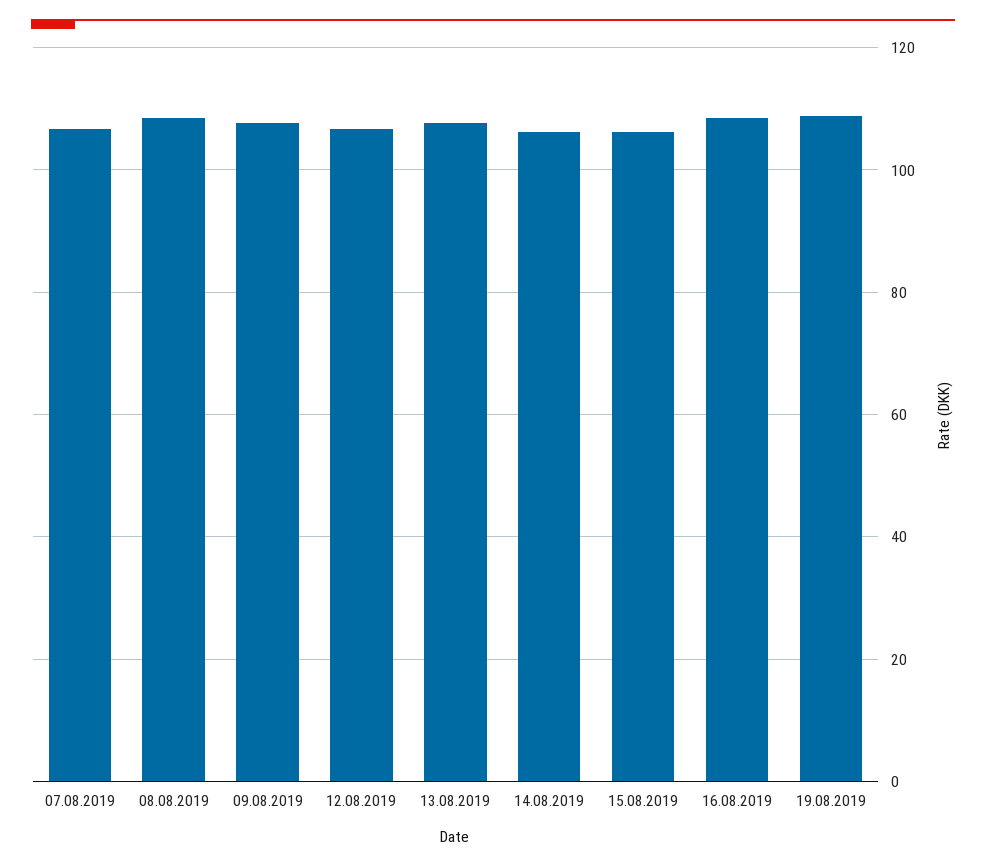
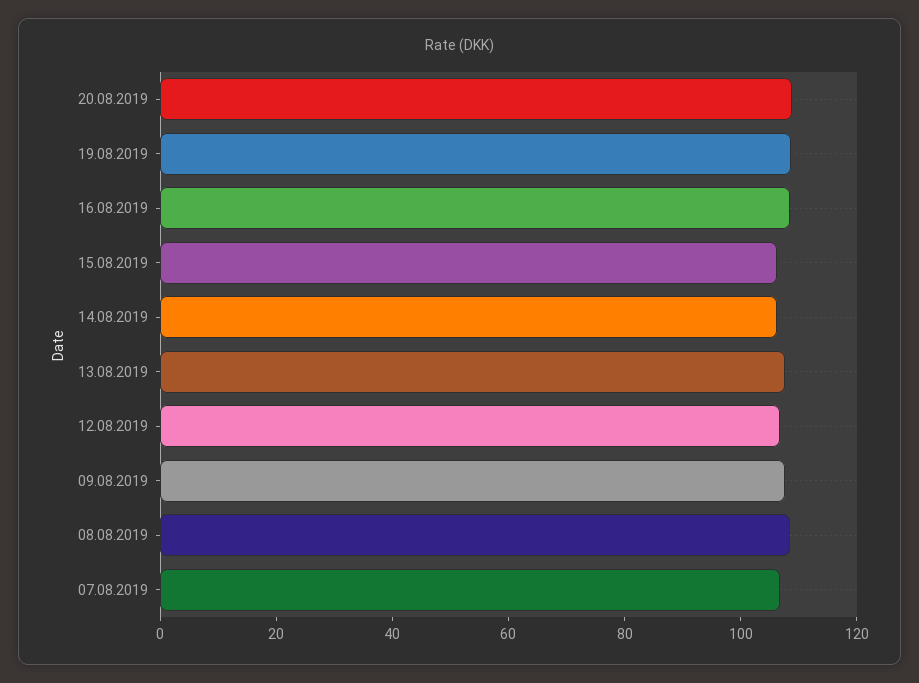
20.08.2019: none -> 110

